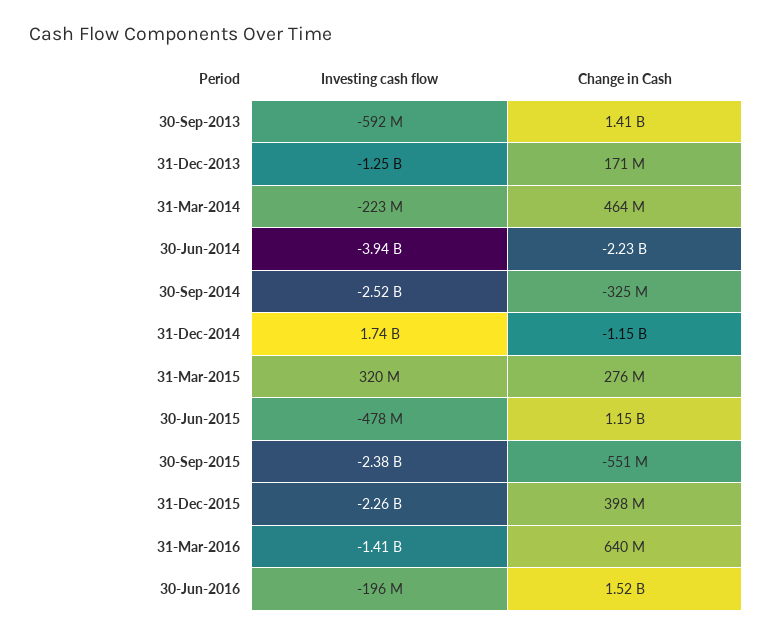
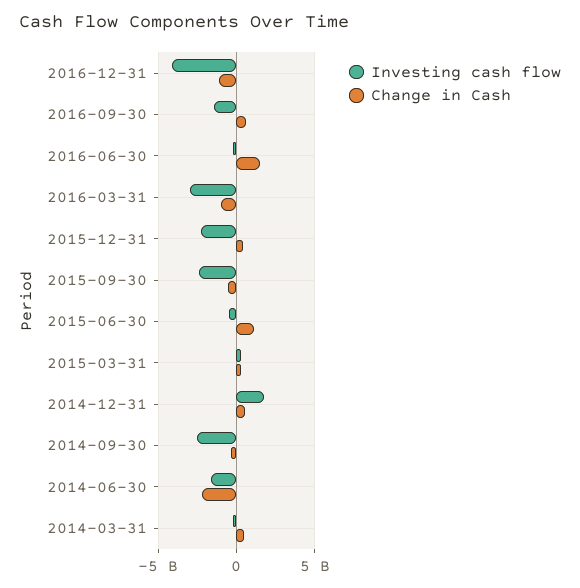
Investing cash flow, 30-Sep-2013: -592000000 -> none
Change in Cash, 30-Sep-2013: 1410000000 -> none
Investing cash flow, 31-Dec-2013: -1250000000 -> none
Change in Cash, 31-Dec-2013: 171000000 -> none
Investing cash flow, 30-Jun-2014: -3940000000 -> -1500000000
Change in Cash, 31-Dec-2014: -1150000000 -> 500000000
Investing cash flow, 31-Mar-2016: -1410000000 -> -3000000000
Change in Cash, 31-Mar-2016: 640000000 -> -1000000000
Investing cash flow, 2016-12-31: none -> -4000000000
Change in Cash, 2016-12-31: none -> -1000000000
Investing cash flow, 2016-09-30: none -> -1500000000
Change in Cash, 2016-09-30: none -> 500000000

